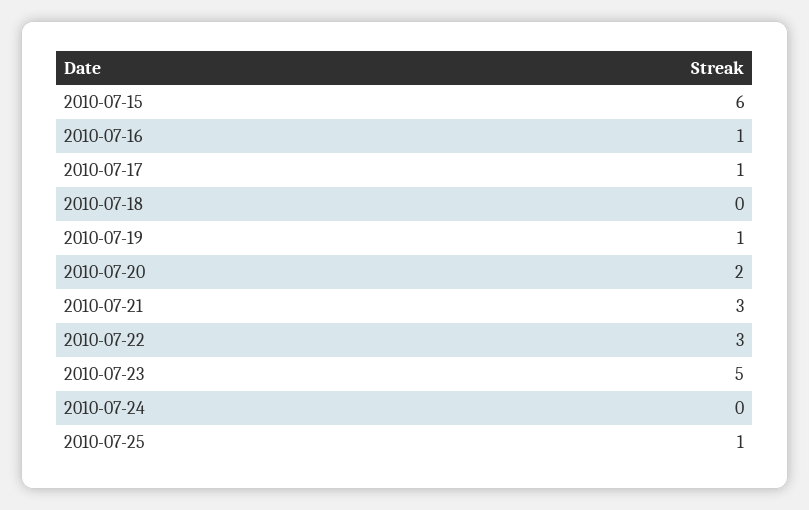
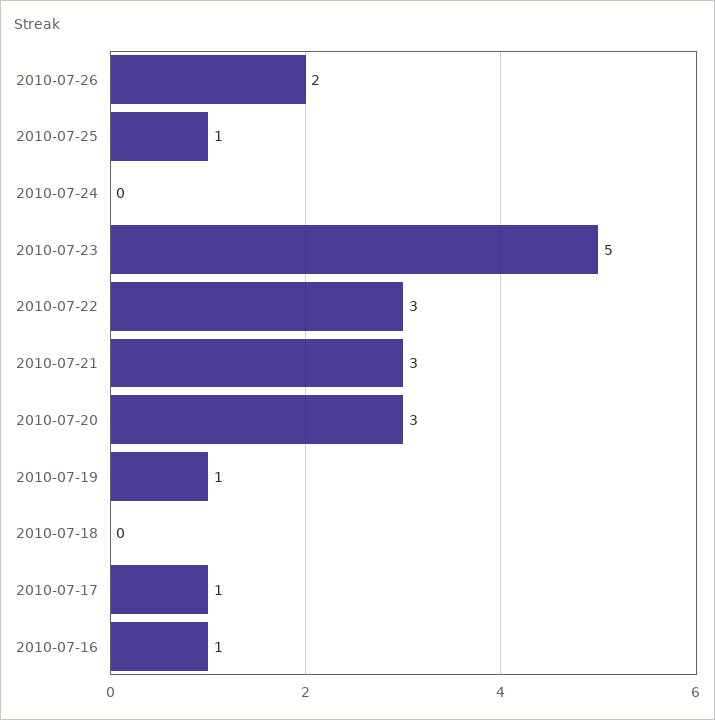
2010-07-15: 6 -> none
2010-07-20: 2 -> 3
2010-07-26: none -> 2

